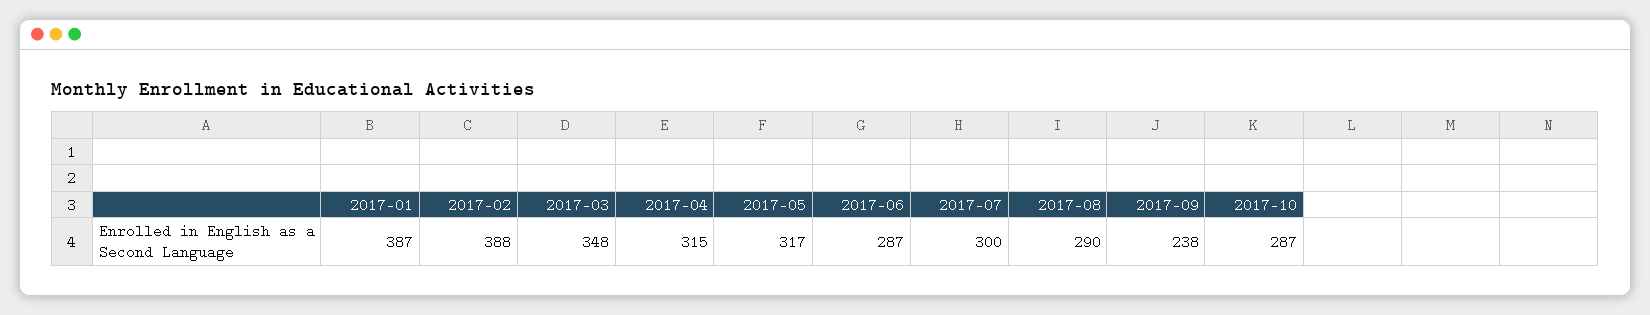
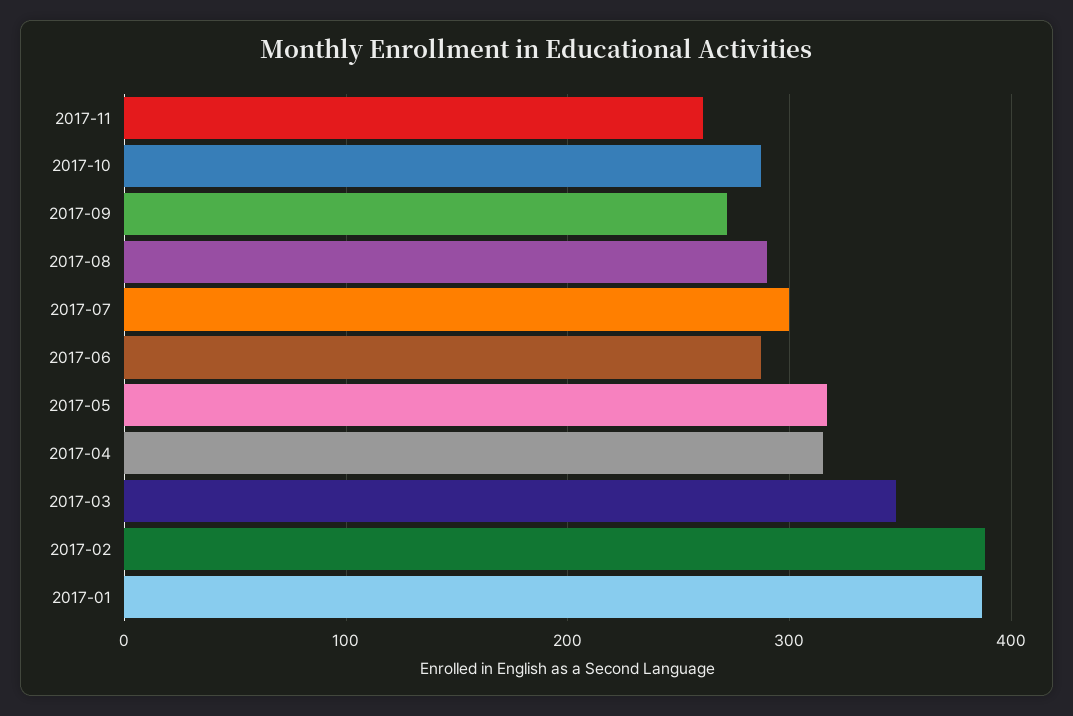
2017-09: 238 -> 270
2017-11: none -> 260

